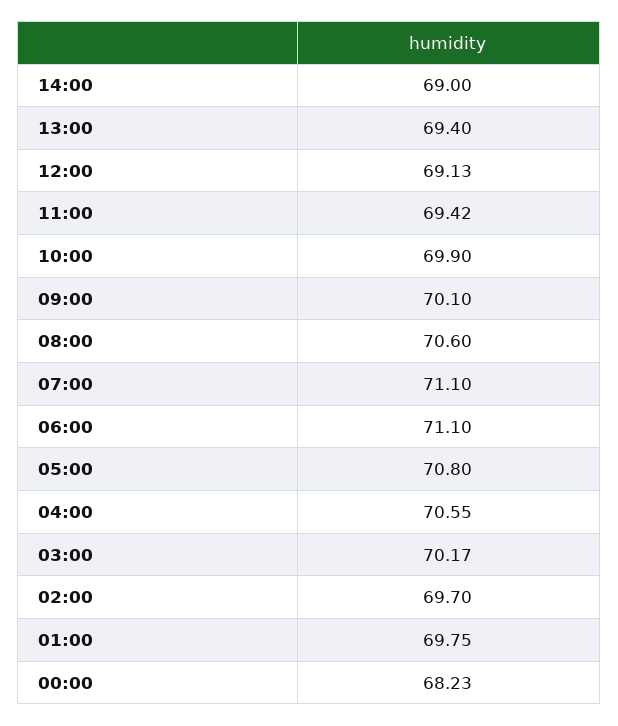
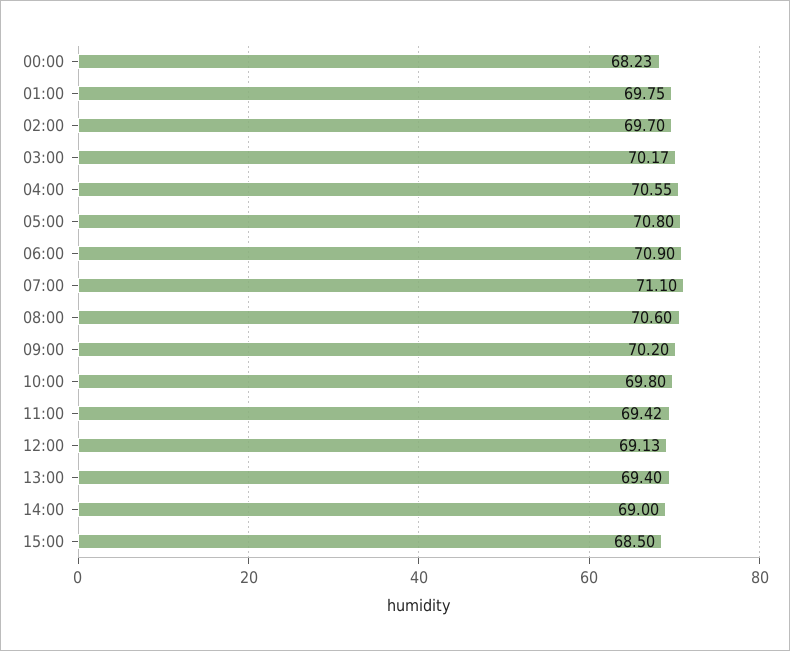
10:00: 69.9 -> 69.8
09:00: 70.1 -> 70.2
06:00: 71.1 -> 70.9
15:00: none -> 68.5

